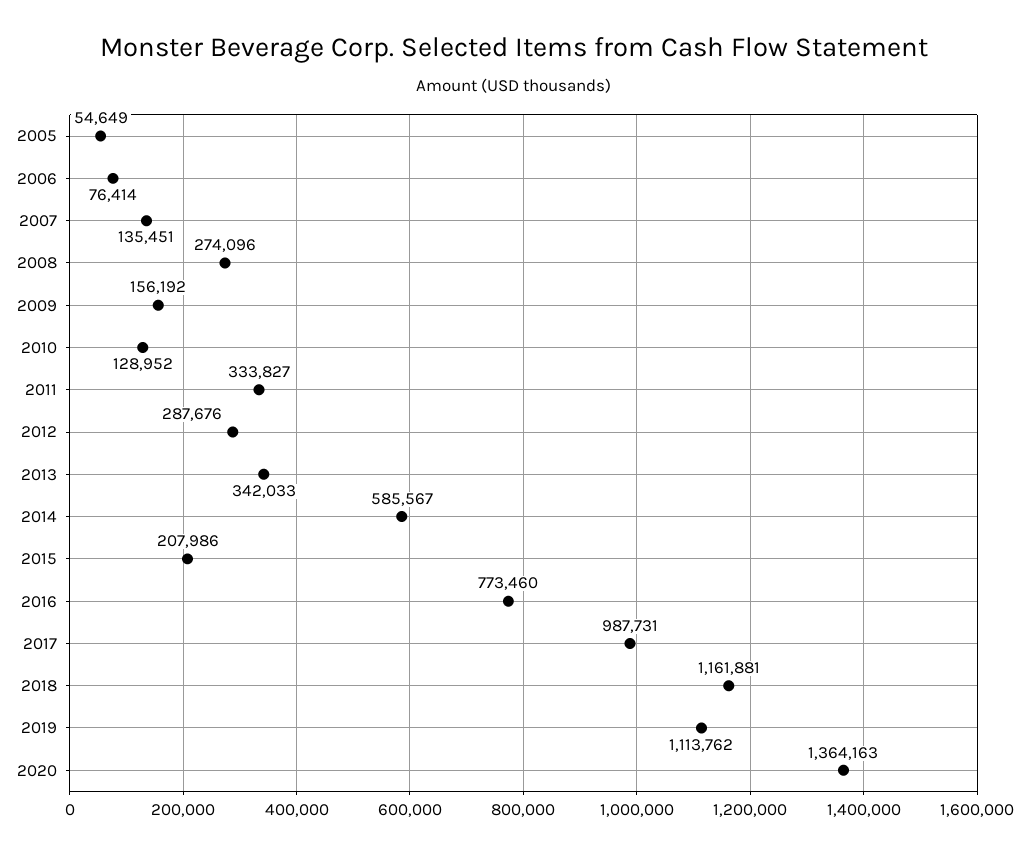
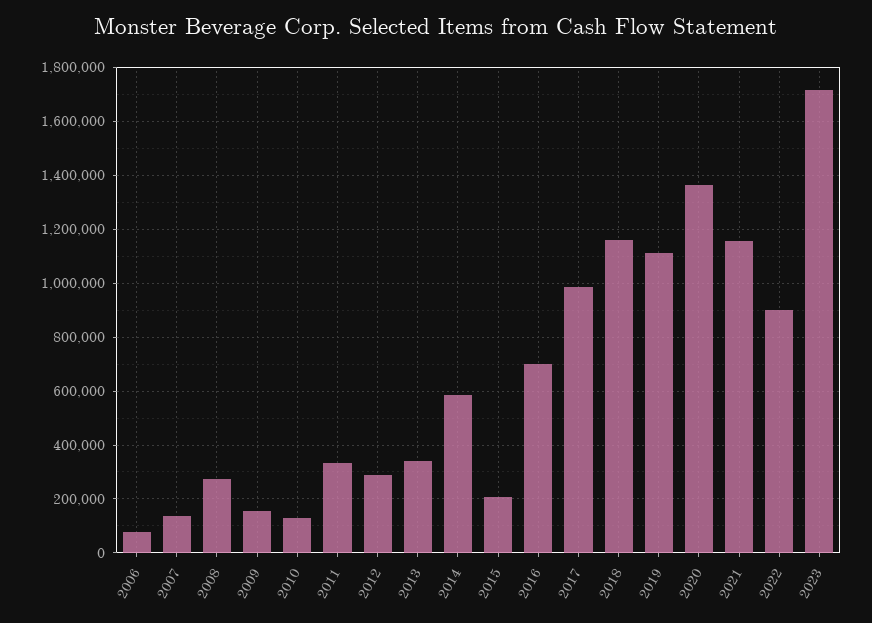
2005: 54649 -> none
2016: 773460 -> 700000
2021: none -> 1150000
2022: none -> 900000
2023: none -> 1725000

